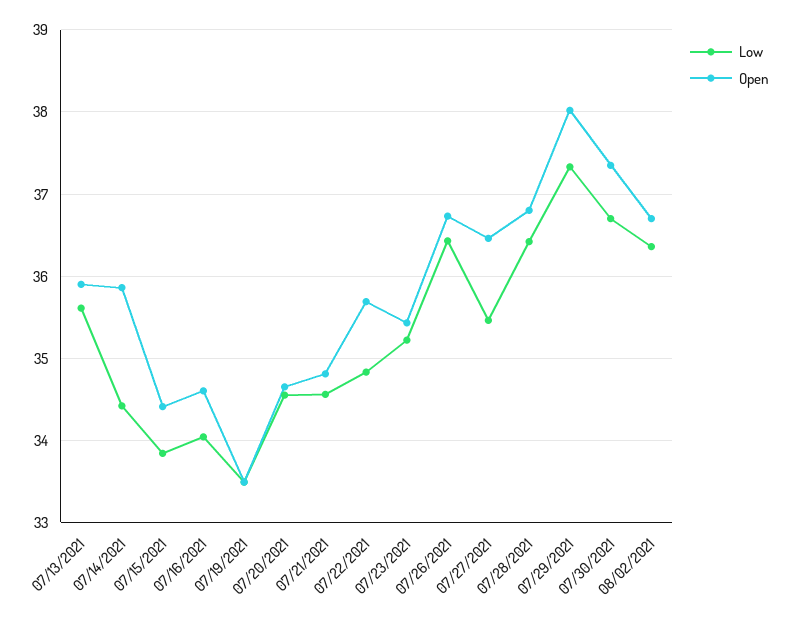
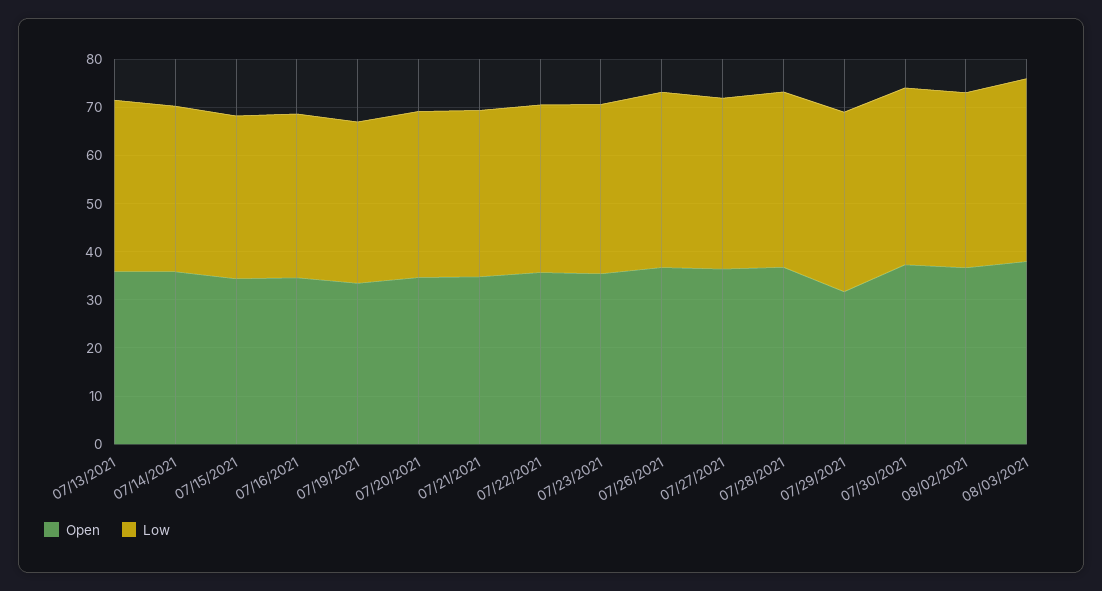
Open, 07/29/2021: 38 -> 32
Open, 08/03/2021: none -> 38
Low, 08/03/2021: none -> 38

